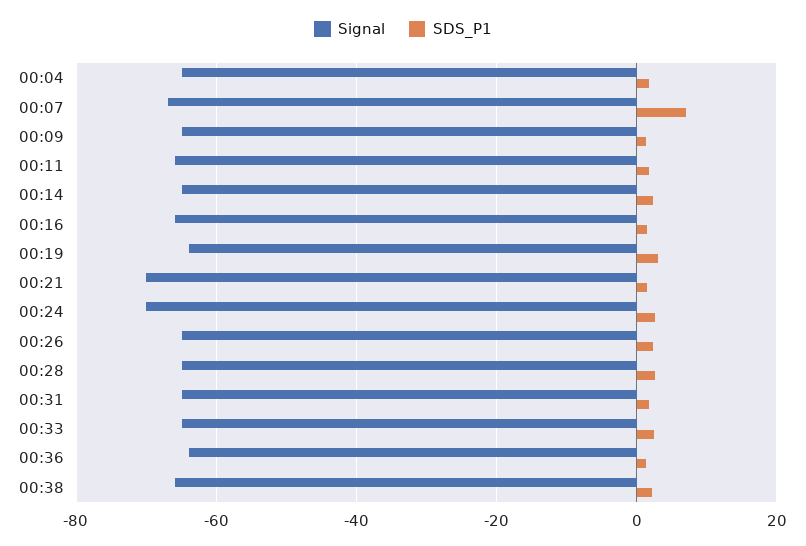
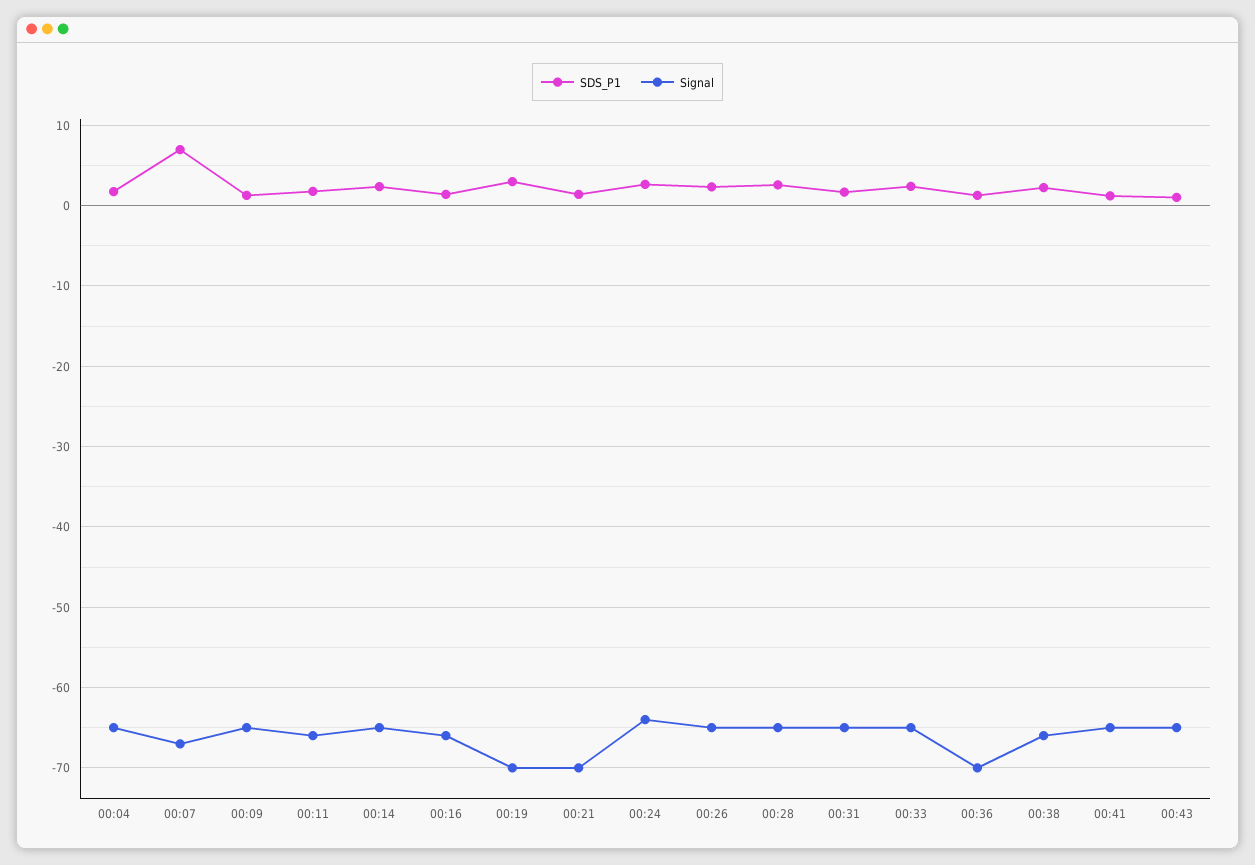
Signal, 00:19: -64 -> -70
Signal, 00:24: -70 -> -64
Signal, 00:36: -64 -> -70
SDS_P1, 00:41: none -> 1
Signal, 00:41: none -> -65
SDS_P1, 00:43: none -> 1
Signal, 00:43: none -> -65

